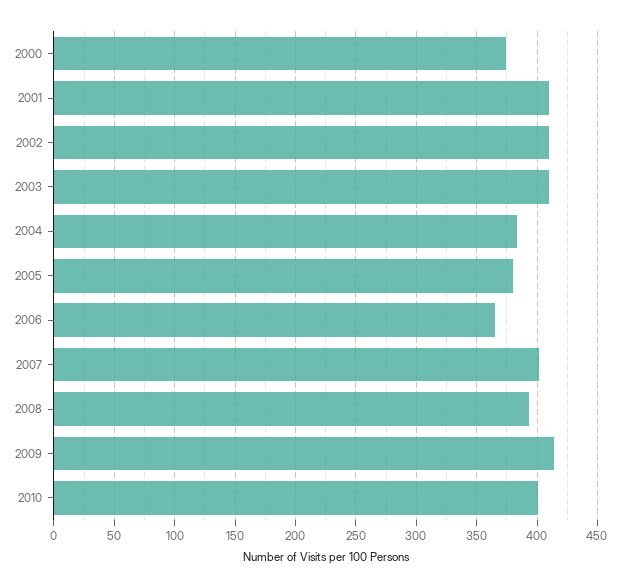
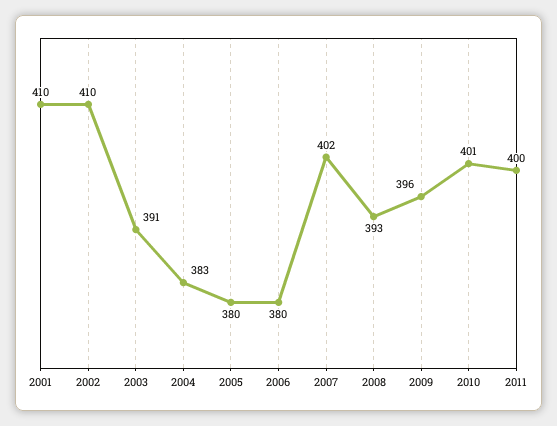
2000: 375 -> none
2003: 410 -> 391
2006: 365 -> 380
2009: 415 -> 396
2011: none -> 400

